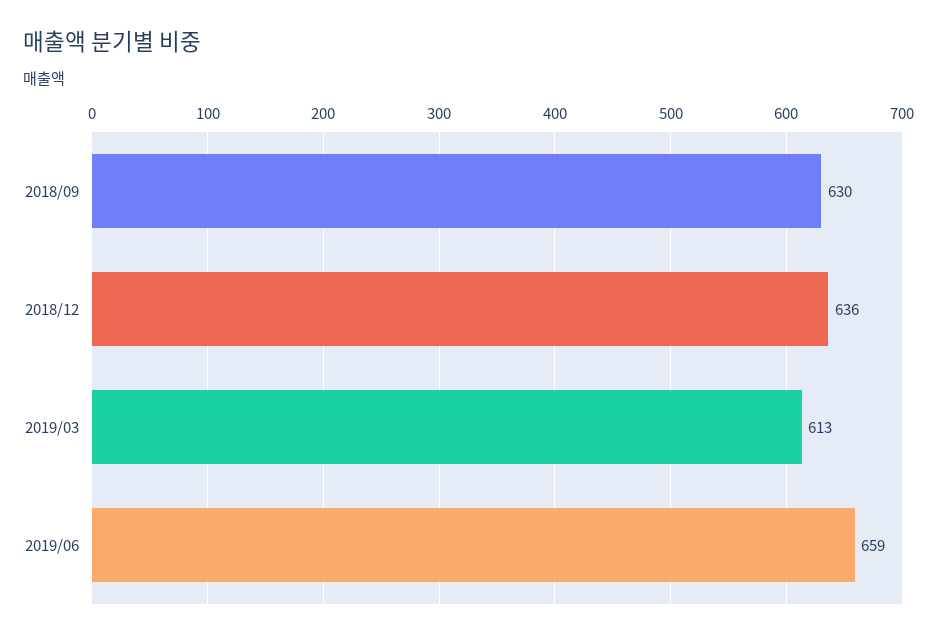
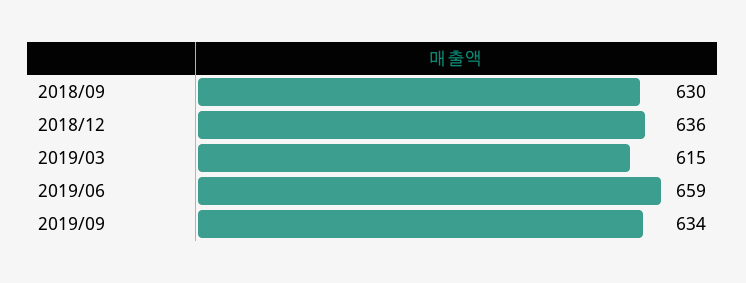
2019/03: 613 -> 615
2019/09: none -> 634

